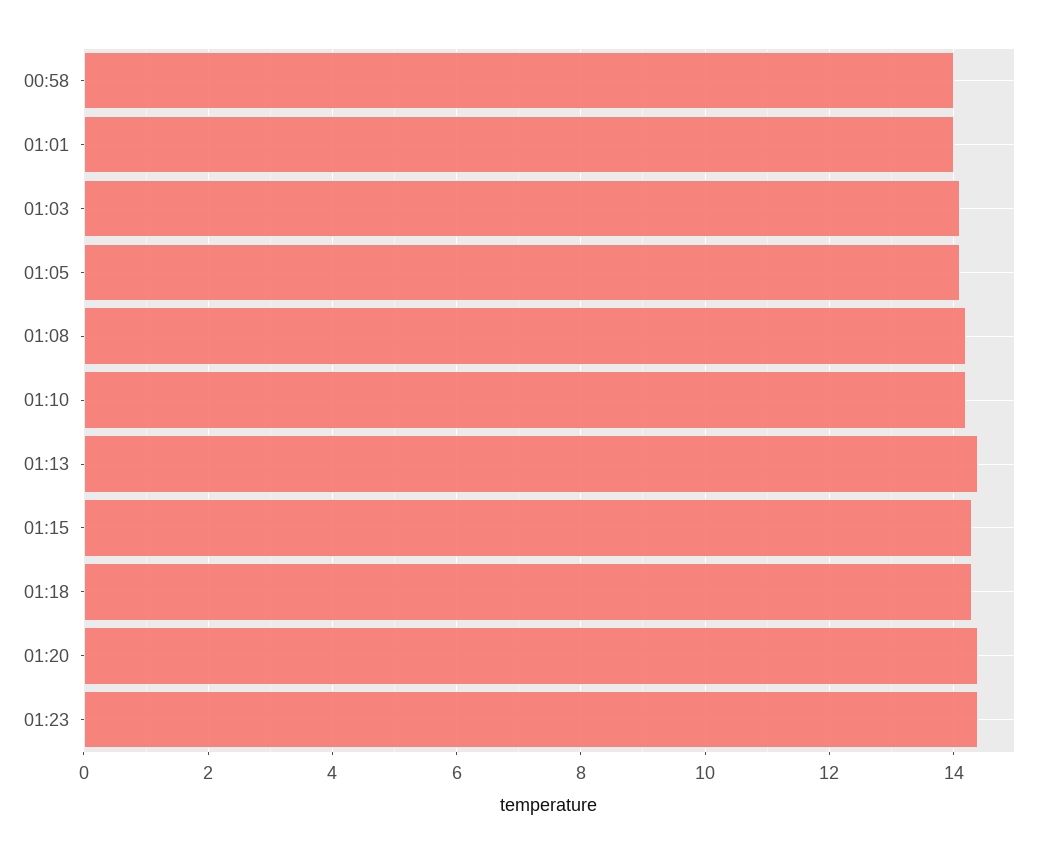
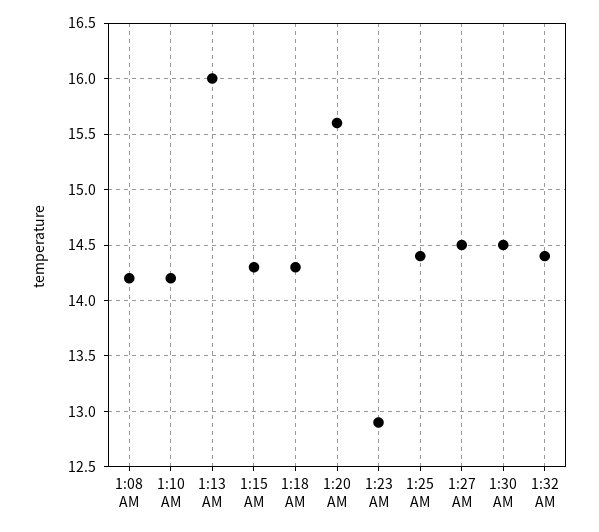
00:58: 14 -> none
01:01: 14 -> none
01:03: 14 -> none
01:05: 14 -> none
01:13: 14.5 -> 16
01:20: 14.5 -> 15.6
01:23: 14.5 -> 12.9
1:25 AM: none -> 14.4
1:27 AM: none -> 14.5
1:30 AM: none -> 14.5
1:32 AM: none -> 14.4

